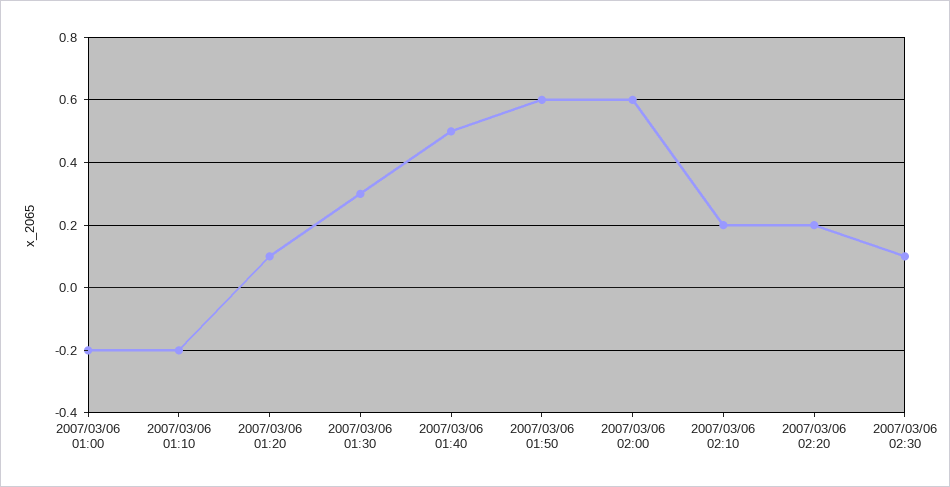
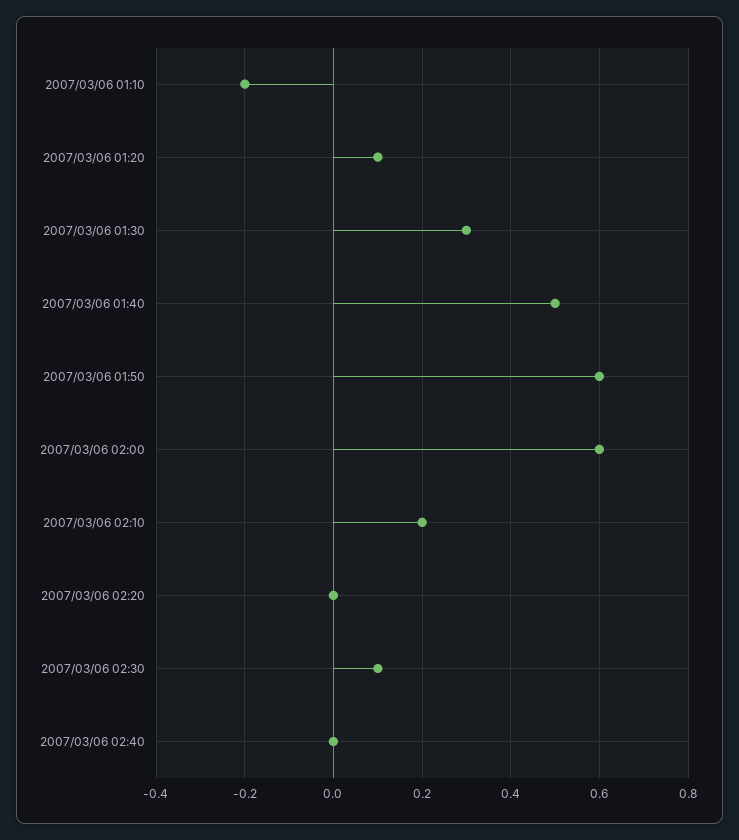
2007/03/06 01:00: -0.2 -> none
2007/03/06 02:20: 0.2 -> 0
2007/03/06 02:40: none -> 0

